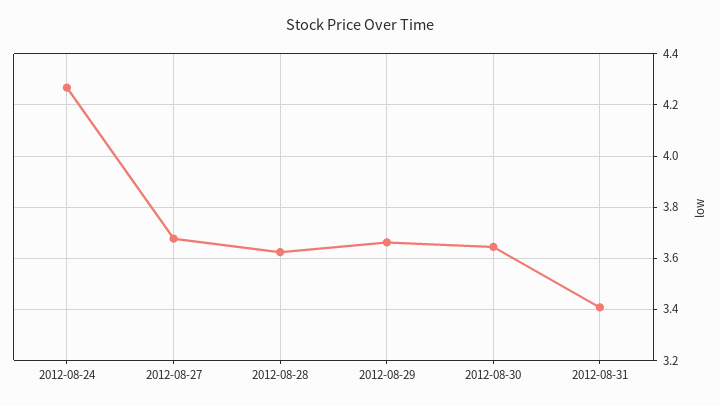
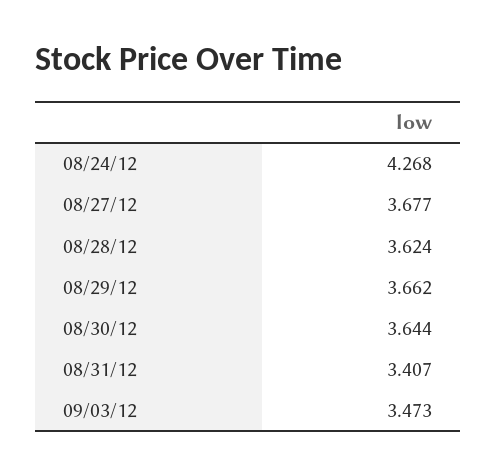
09/03/12: none -> 3.473

